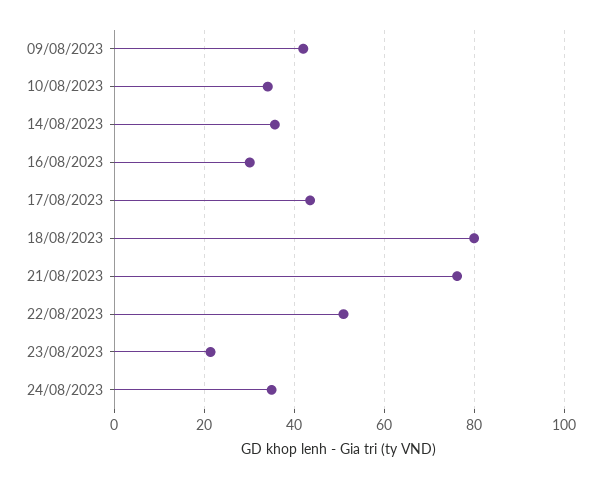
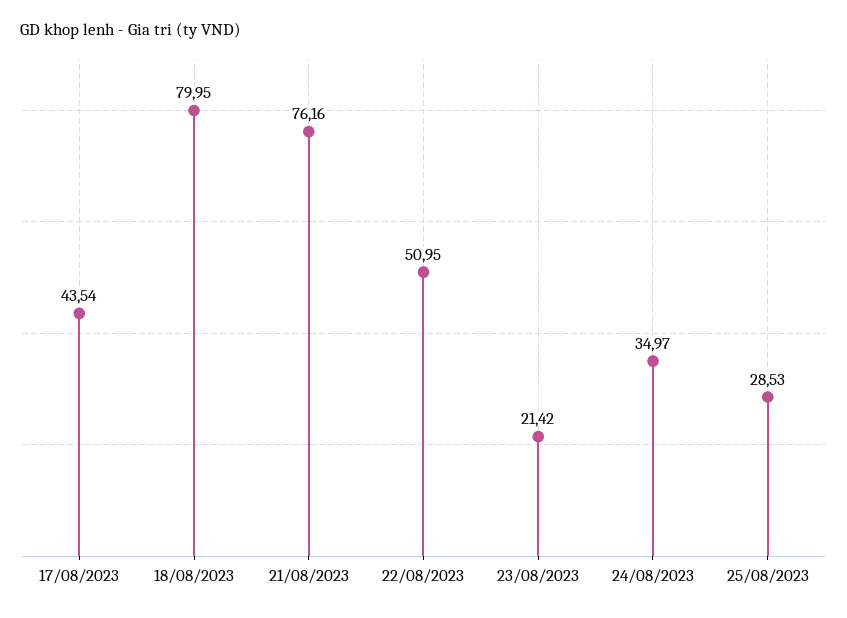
09/08/2023: 42 -> none
10/08/2023: 34 -> none
14/08/2023: 36 -> none
16/08/2023: 30 -> none
25/08/2023: none -> 28.53

